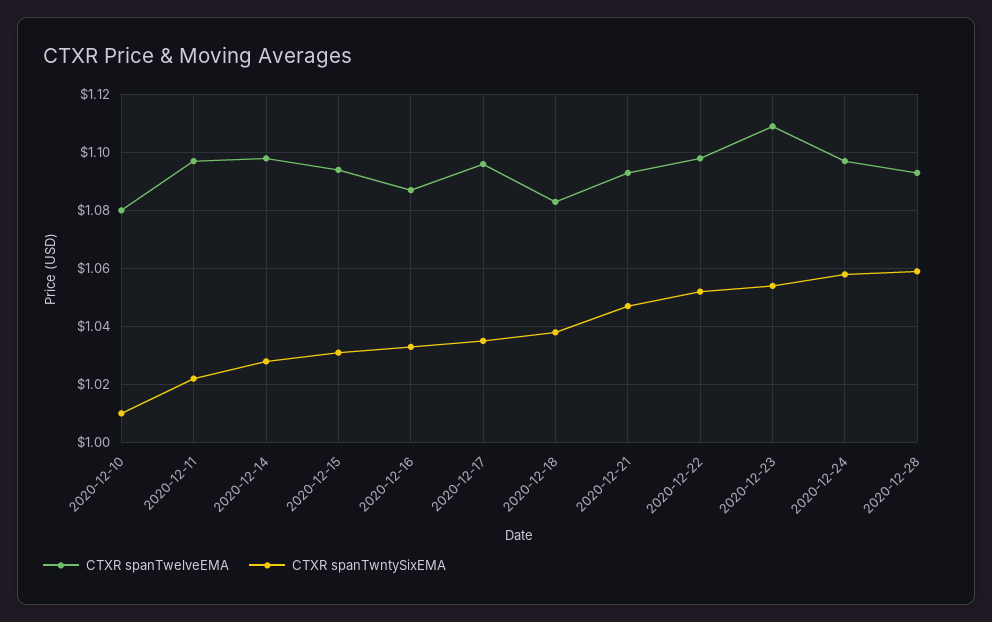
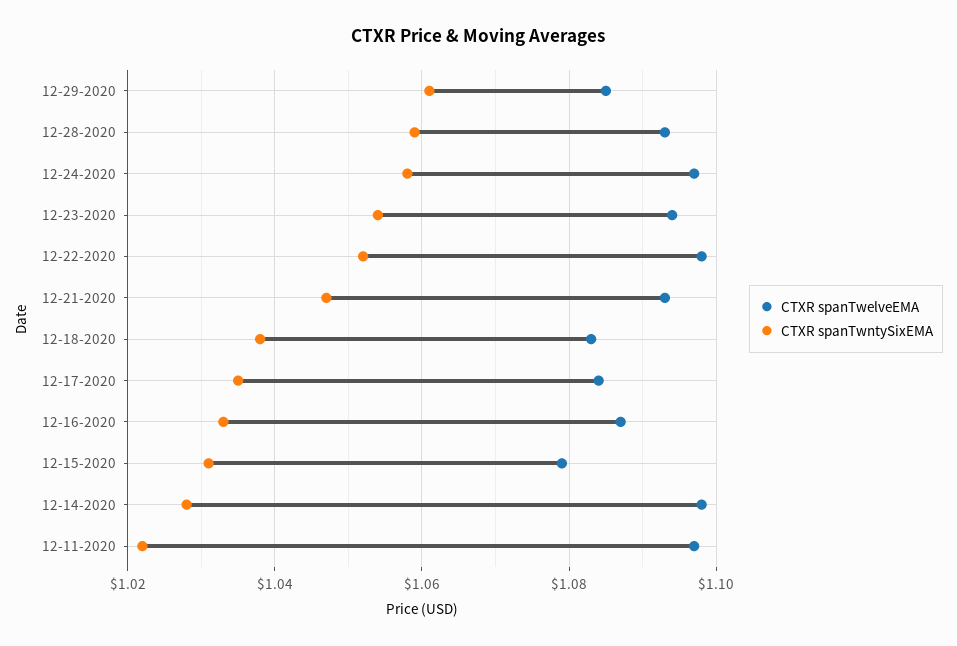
CTXR spanTwelveEMA, 2020-12-10: 1.08 -> none
CTXR spanTwntySixEMA, 2020-12-10: 1.01 -> none
CTXR spanTwelveEMA, 2020-12-15: 1.095 -> 1.08
CTXR spanTwelveEMA, 2020-12-17: 1.095 -> 1.085
CTXR spanTwelveEMA, 2020-12-23: 1.11 -> 1.095
CTXR spanTwelveEMA, 12-29-2020: none -> 1.085
CTXR spanTwntySixEMA, 12-29-2020: none -> 1.06

